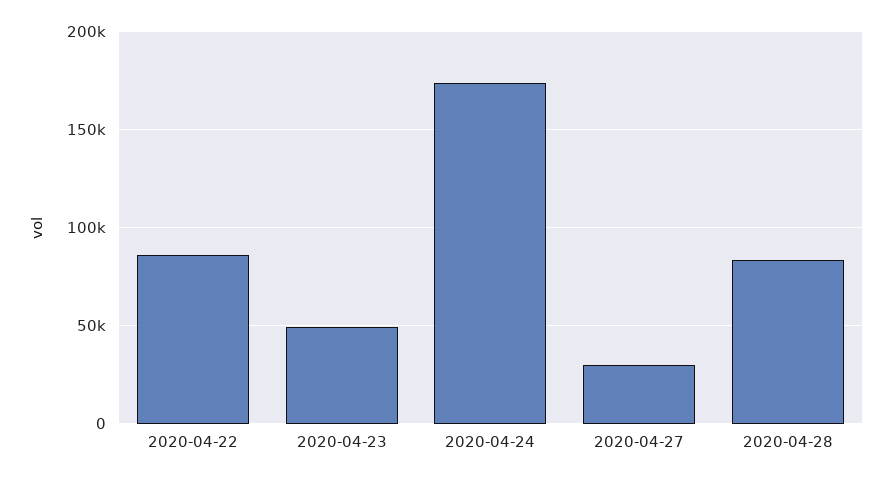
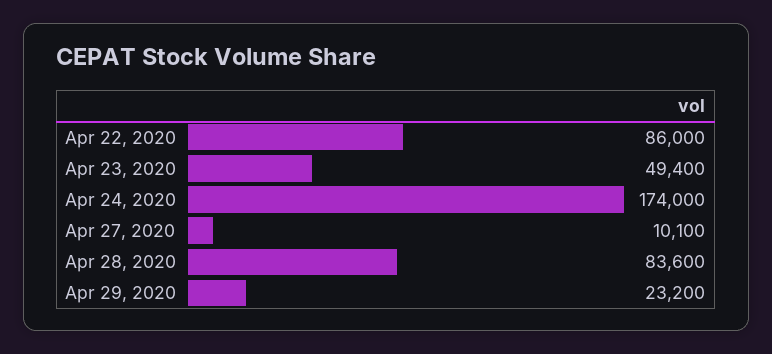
2020-04-27: 30000 -> 10100
Apr 29, 2020: none -> 23200

